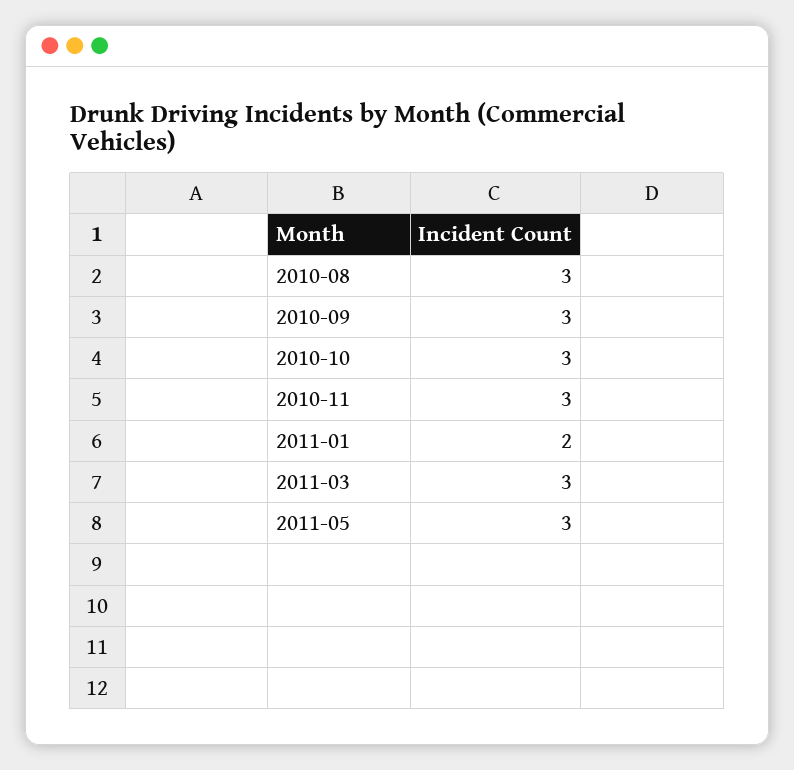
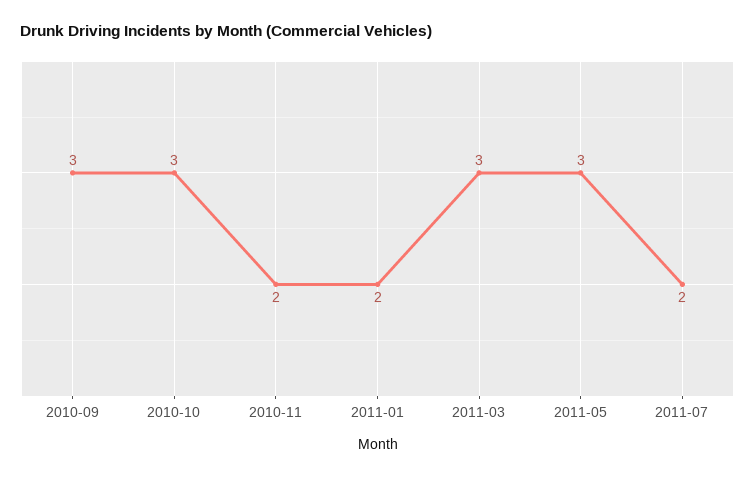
2010-08: 3 -> none
2010-11: 3 -> 2
2011-07: none -> 2

